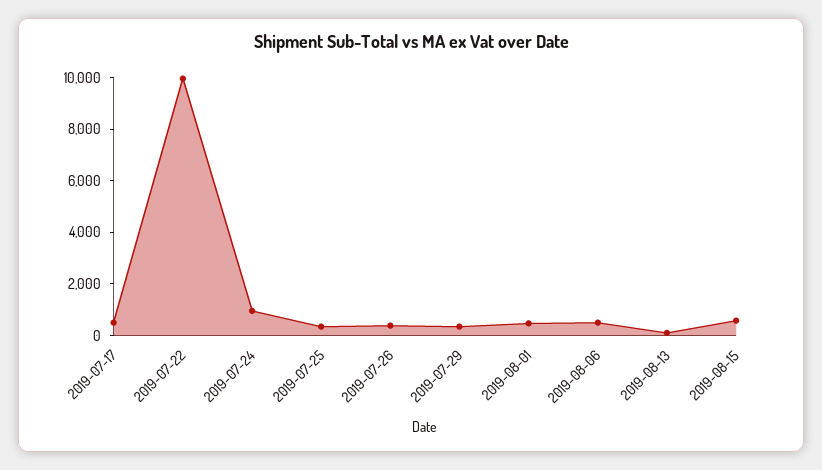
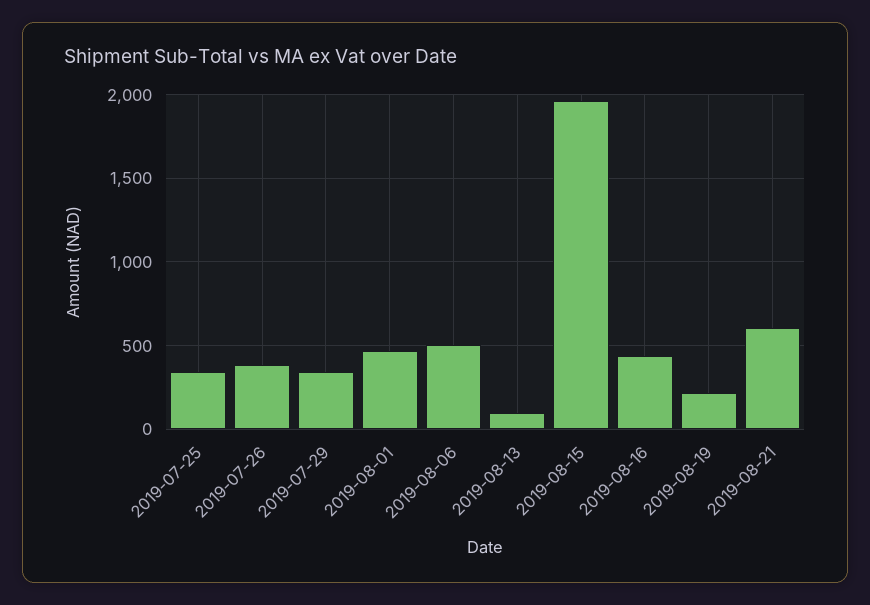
2019-07-17: 500 -> none
2019-07-22: 10000 -> none
2019-07-24: 1000 -> none
2019-08-15: 500 -> 1950
2019-08-16: none -> 450
2019-08-19: none -> 200
2019-08-21: none -> 600

